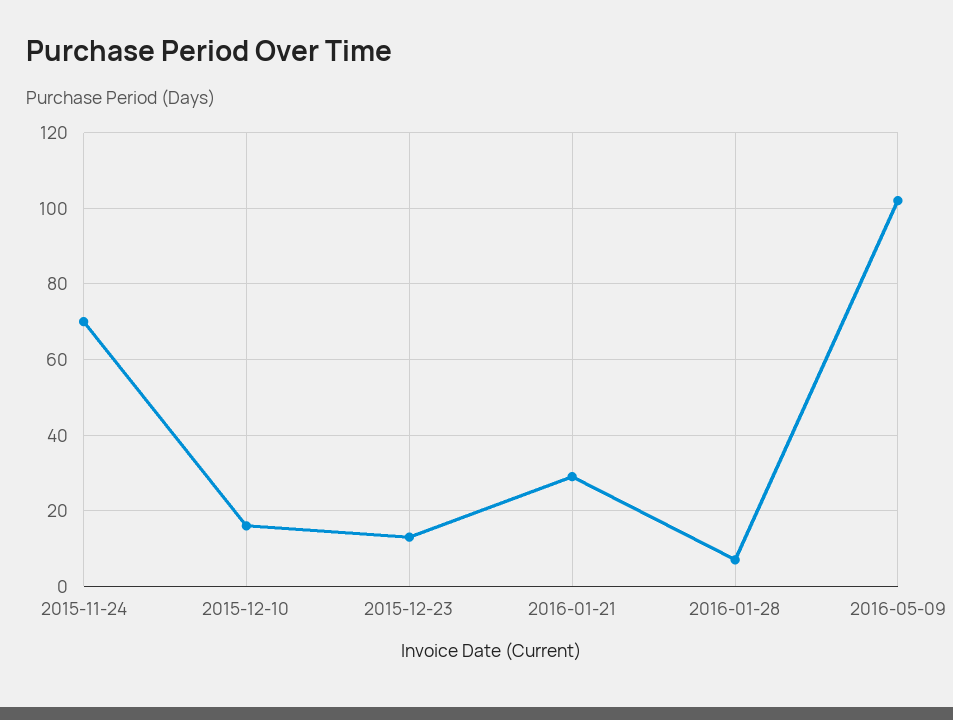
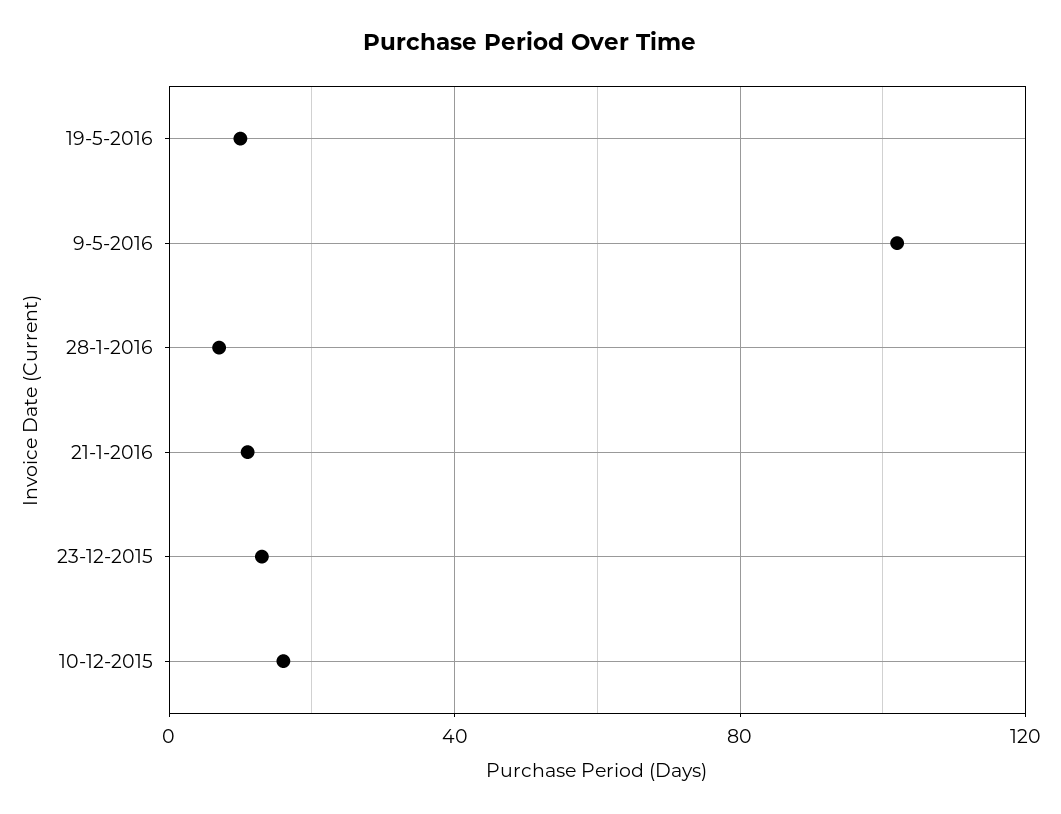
2015-11-24: 70 -> none
2016-01-21: 30 -> 10
19-5-2016: none -> 10

